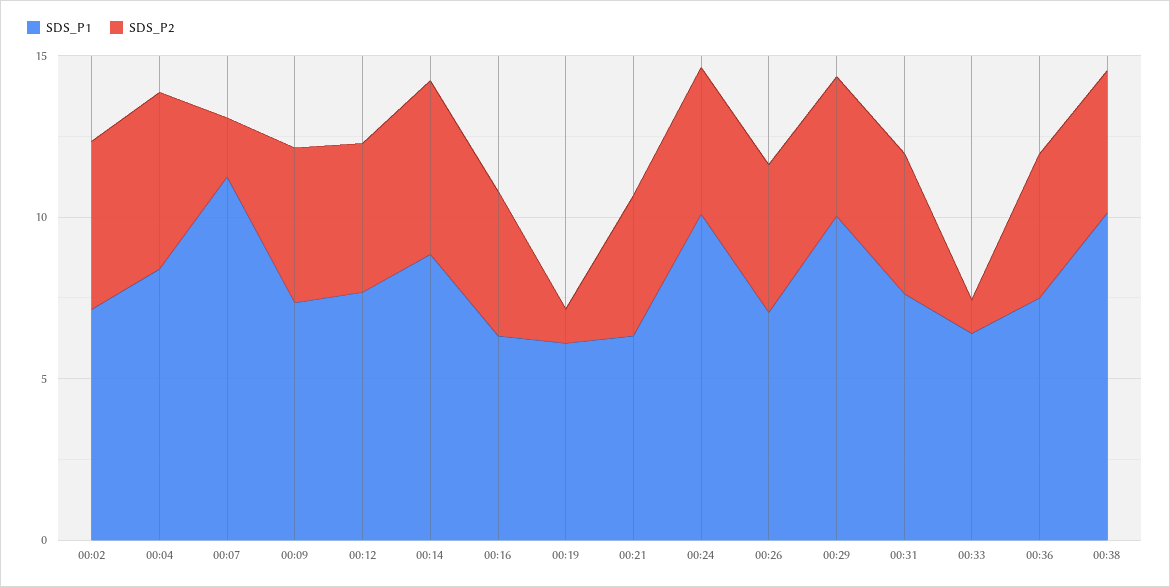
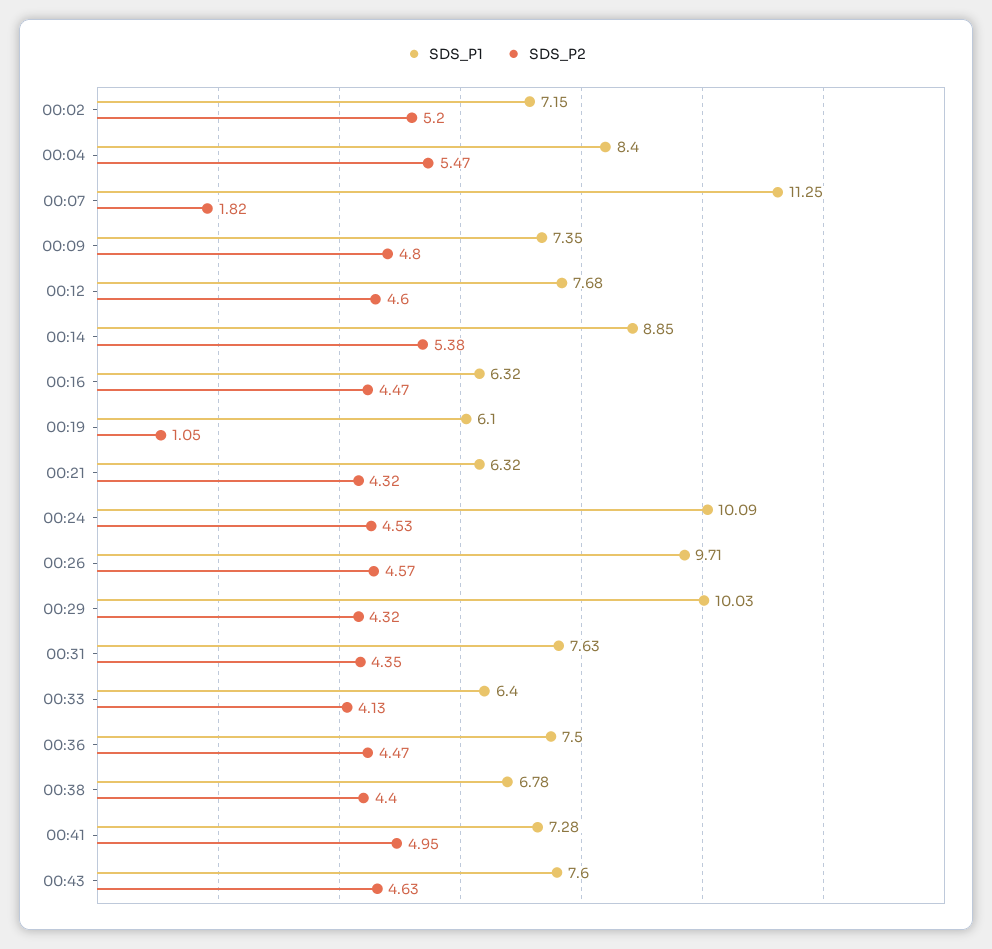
SDS_P1, 00:26: 7 -> 9.71
SDS_P2, 00:33: 1 -> 4.13
SDS_P1, 00:38: 10 -> 6.78
SDS_P1, 00:41: none -> 7.28
SDS_P2, 00:41: none -> 4.95
SDS_P1, 00:43: none -> 7.6
SDS_P2, 00:43: none -> 4.63

